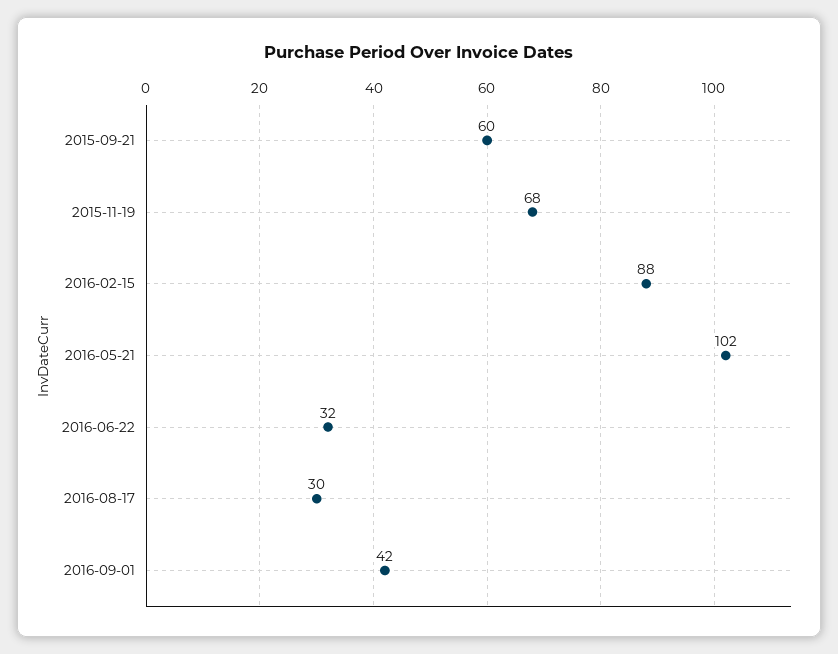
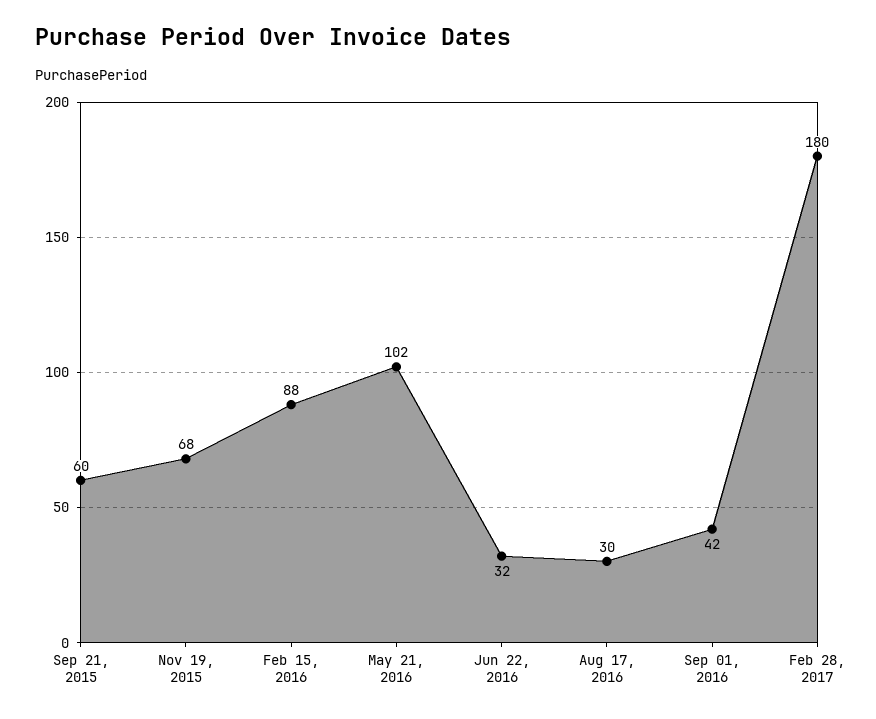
Feb 28, 2017: none -> 180

